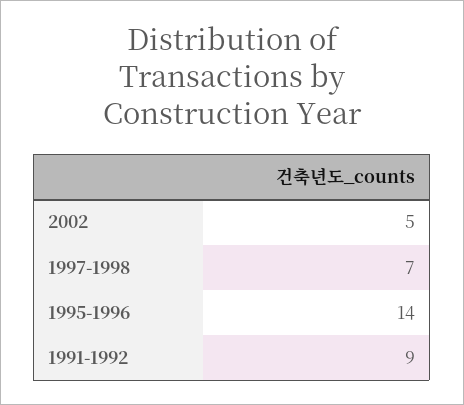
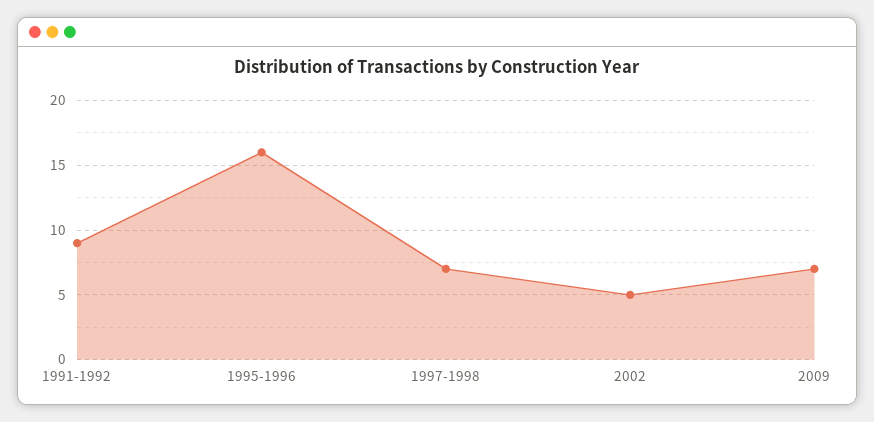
1995-1996: 14 -> 16
2009: none -> 7

